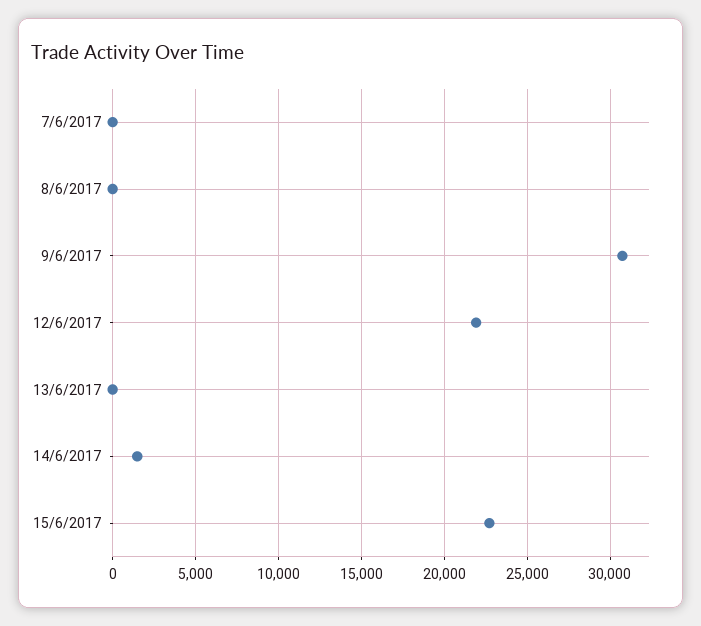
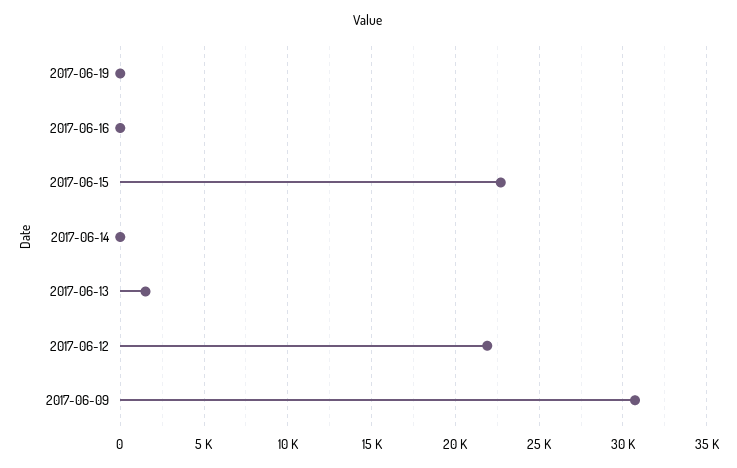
7/6/2017: 0 -> none
8/6/2017: 0 -> none
13/6/2017: 0 -> 1500
14/6/2017: 1500 -> 0
2017-06-19: none -> 0
2017-06-16: none -> 0

